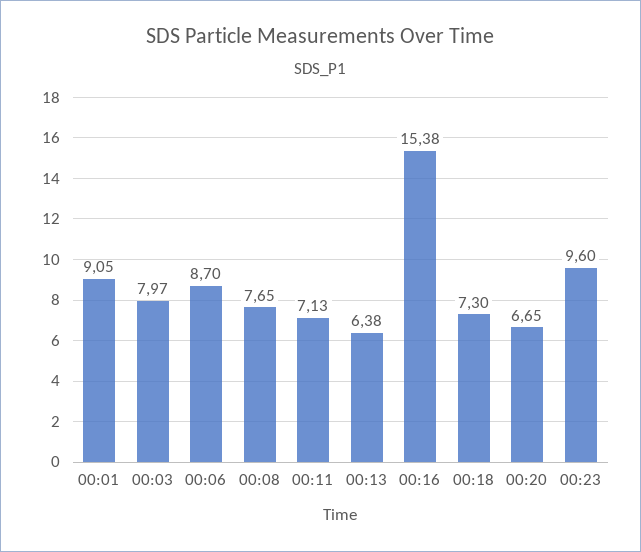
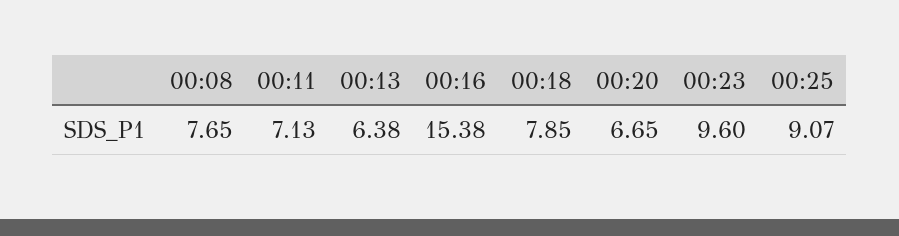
00:01: 9.05 -> none
00:03: 7.97 -> none
00:06: 8.7 -> none
00:18: 7.3 -> 7.85
00:25: none -> 9.07

